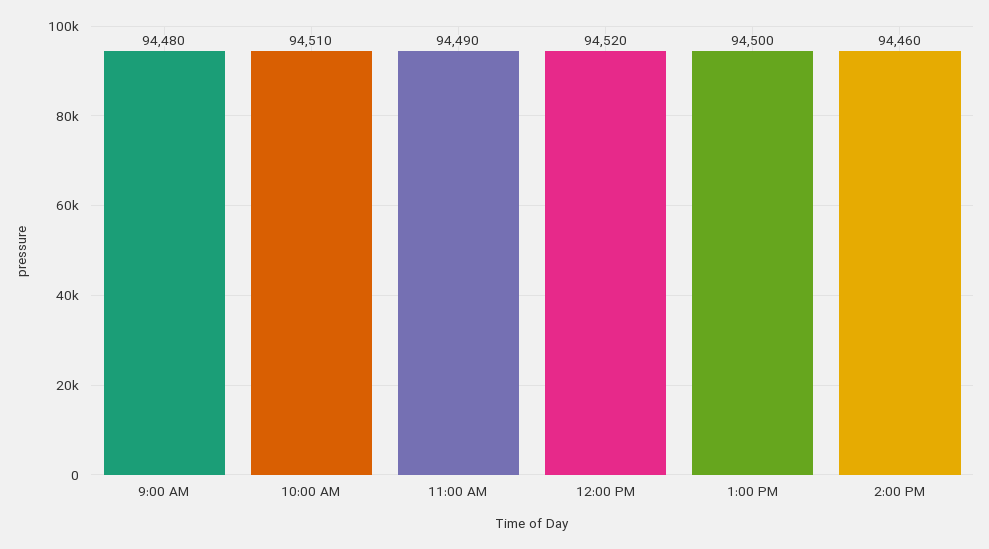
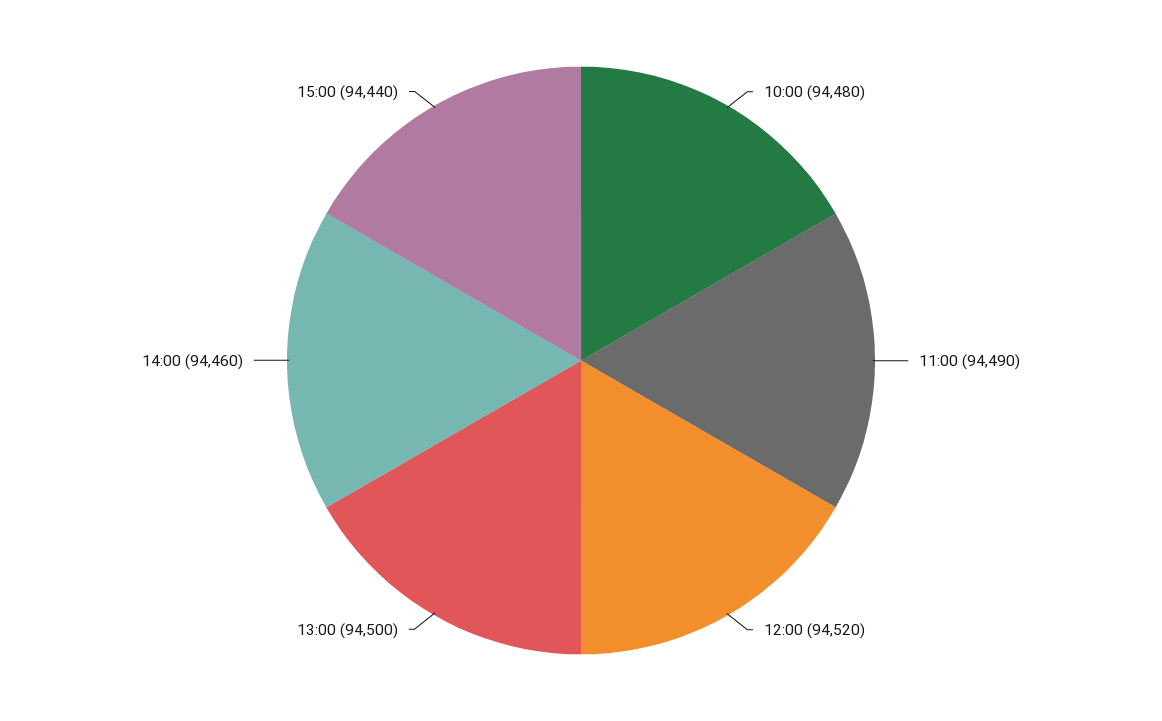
9:00 AM: 94480 -> none
10:00 AM: 94510 -> 94480
15:00: none -> 94440

